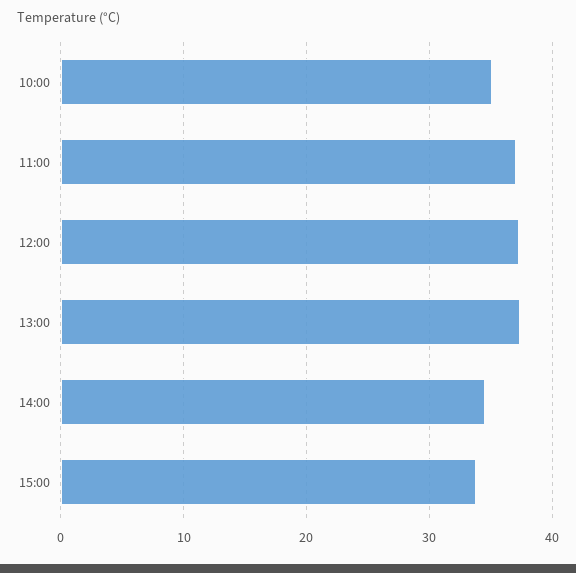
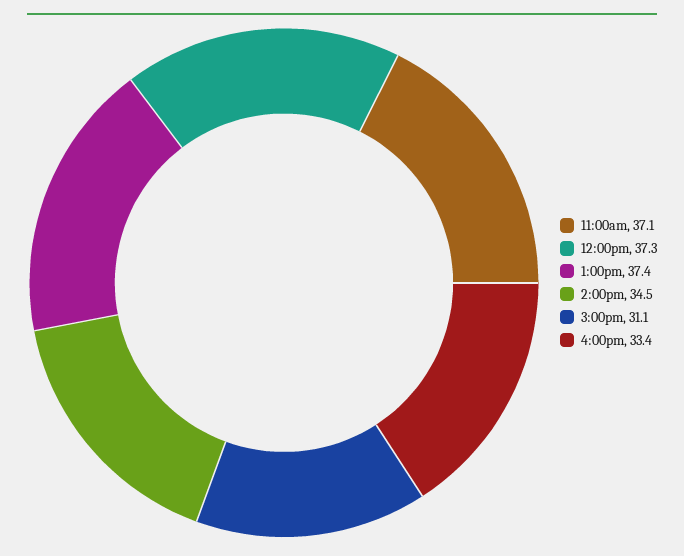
10:00: 35 -> none
15:00: 34 -> 31.1
4:00pm: none -> 33.4

